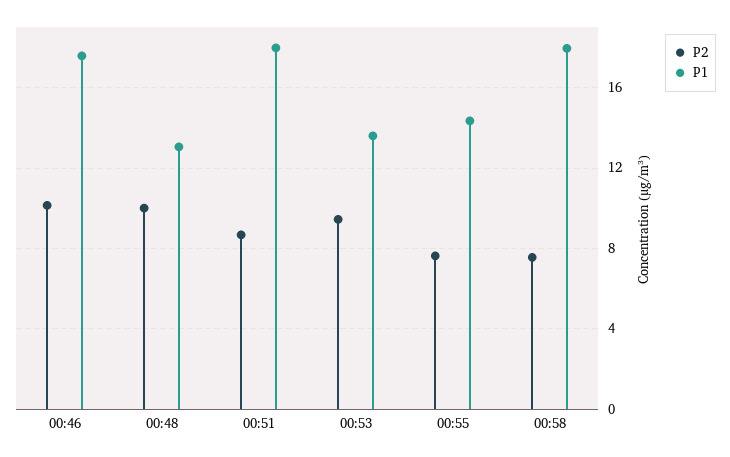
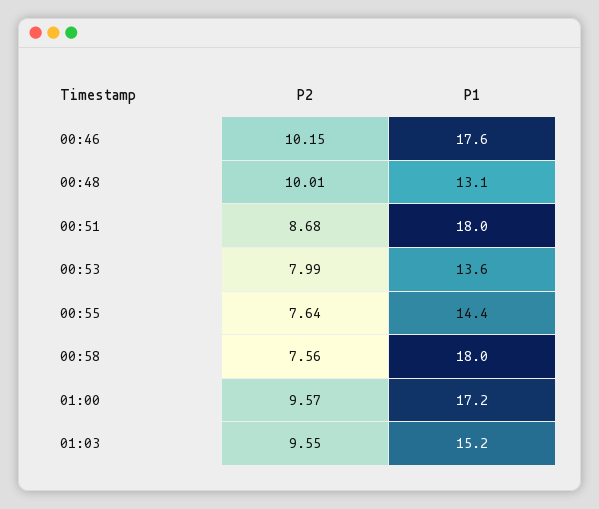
P2, 00:53: 9.5 -> 7.99
P2, 01:00: none -> 9.57
P1, 01:00: none -> 17.2
P2, 01:03: none -> 9.55
P1, 01:03: none -> 15.2

